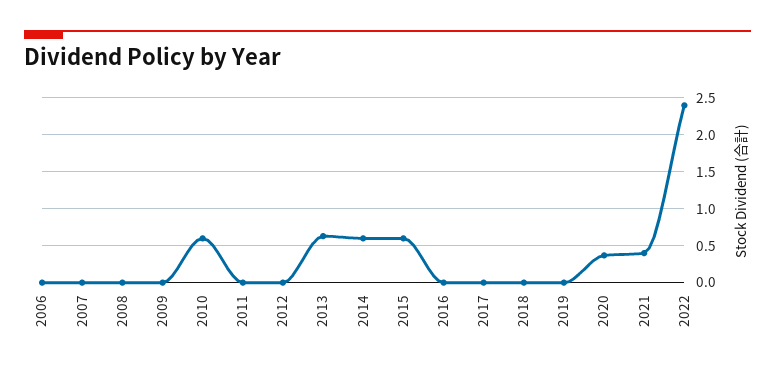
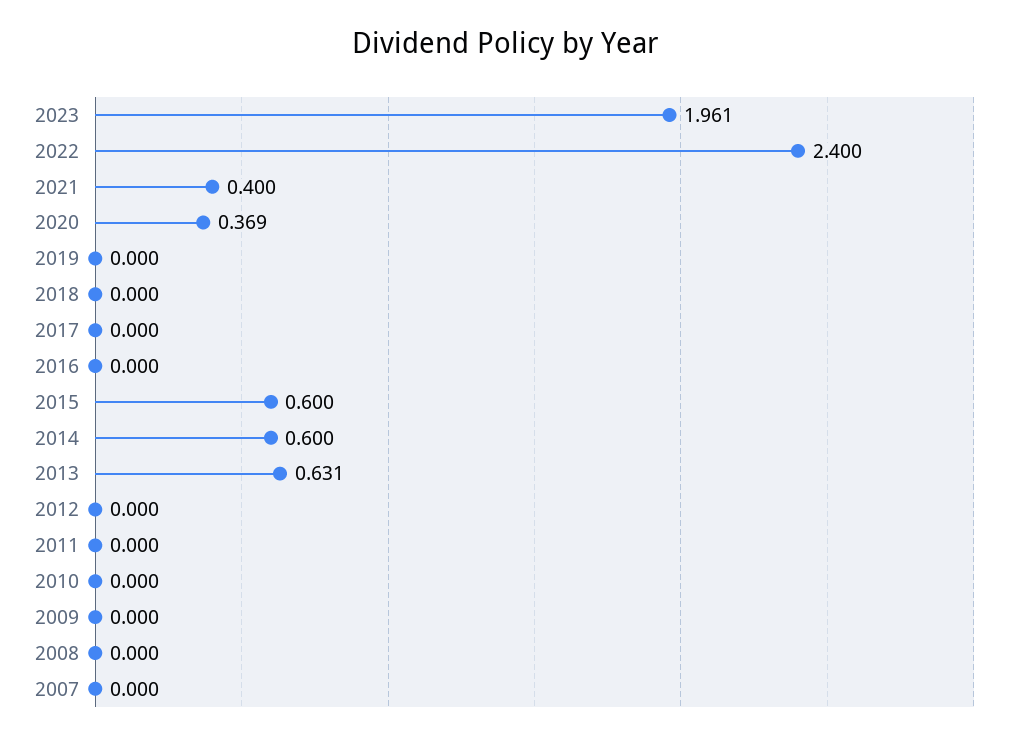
2006: 0 -> none
2010: 0.6 -> 0
2023: none -> 1.961

